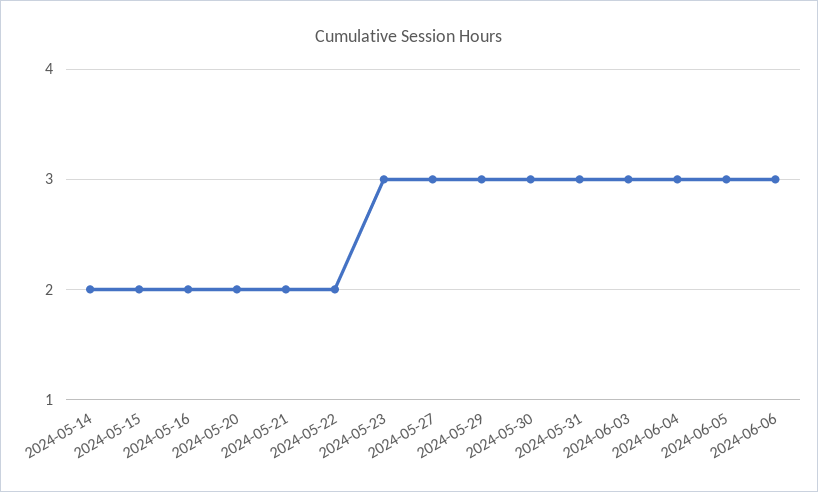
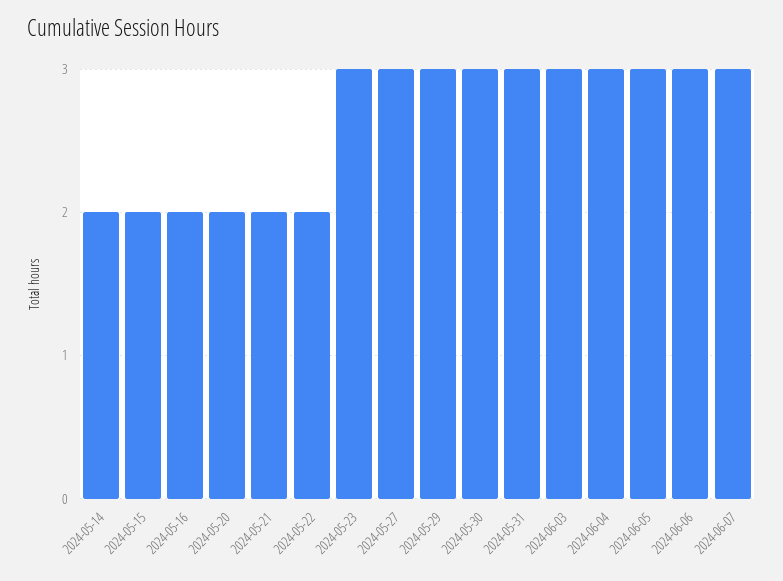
2024-06-07: none -> 3

